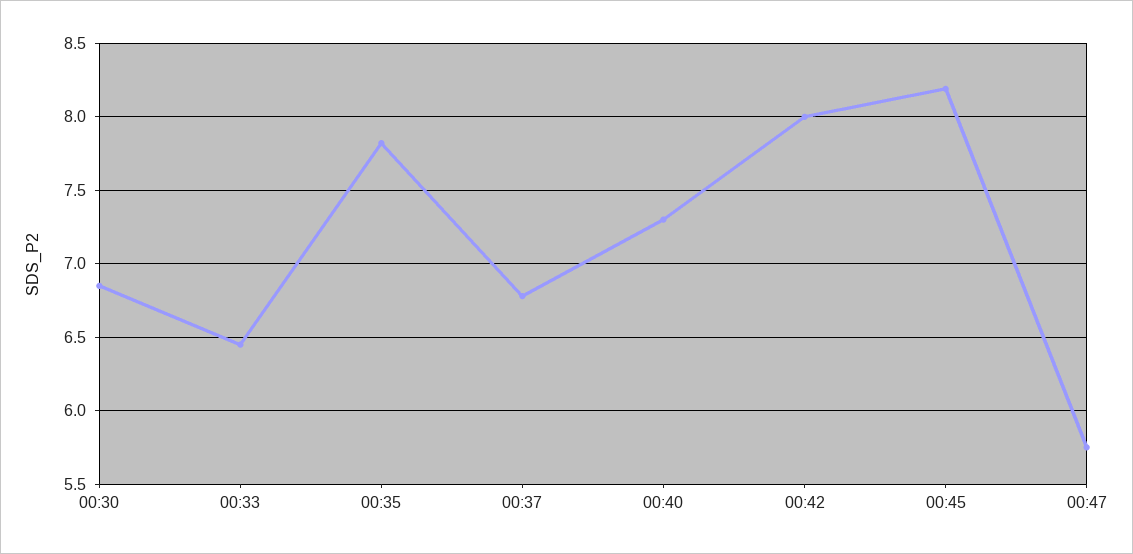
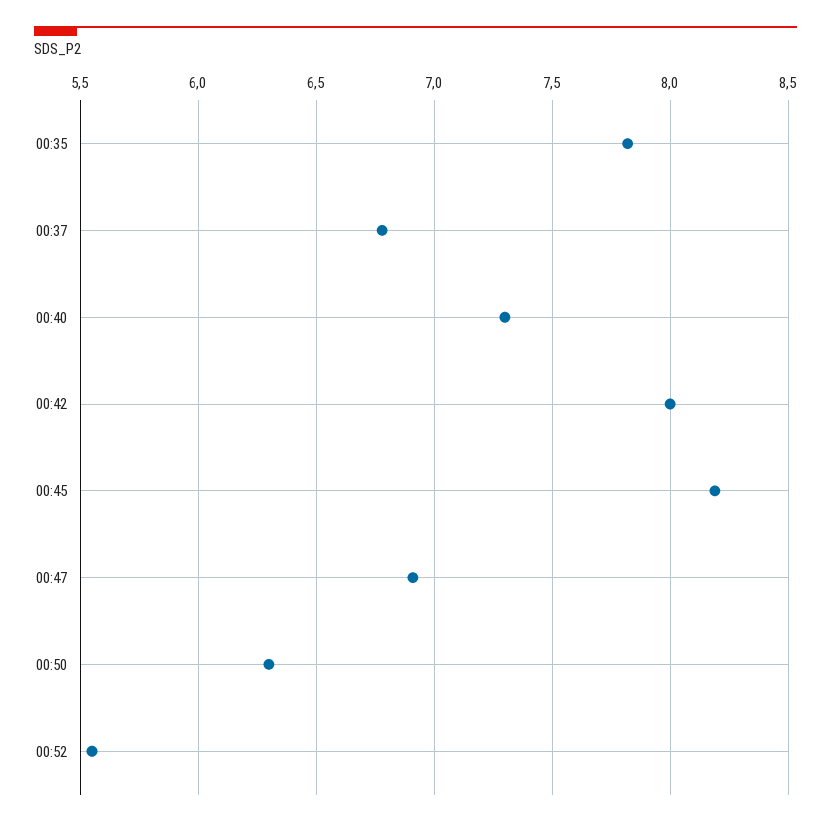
00:30: 6.85 -> none
00:33: 6.45 -> none
00:47: 5.75 -> 6.9
00:50: none -> 6.3
00:52: none -> 5.55

